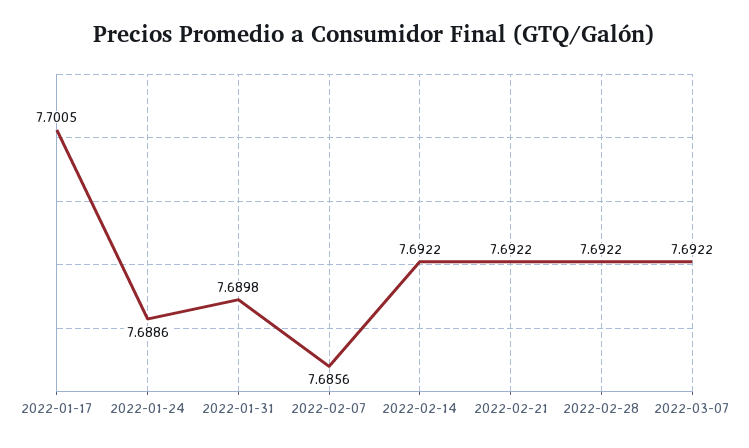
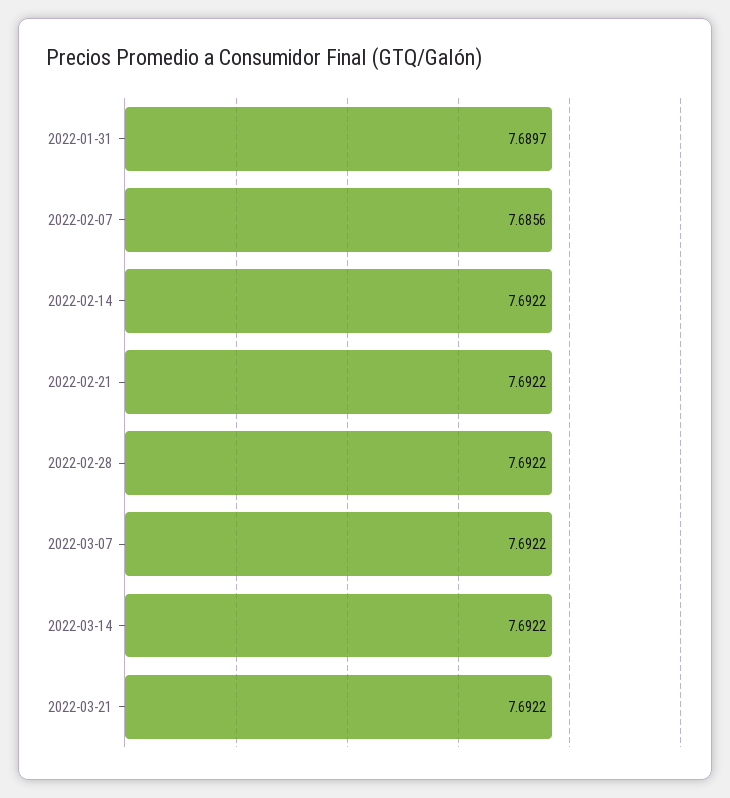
2022-01-17: 7.7005 -> none
2022-01-24: 7.6886 -> none
2022-01-31: 7.6898 -> 7.6897
2022-03-14: none -> 7.6922
2022-03-21: none -> 7.6922

